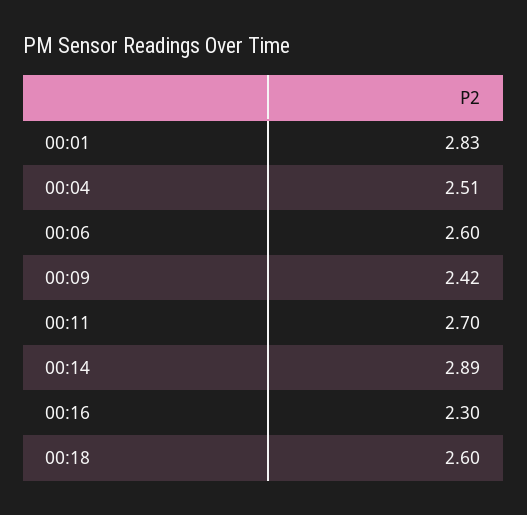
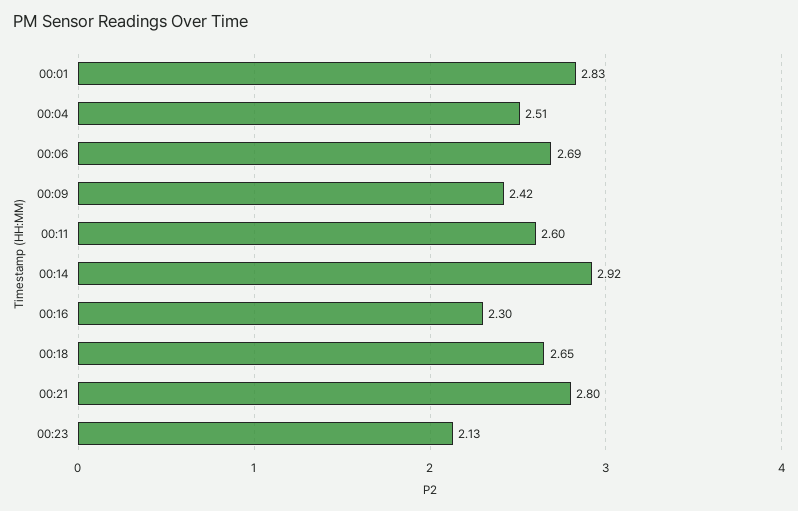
00:06: 2.6 -> 2.69
00:11: 2.7 -> 2.6
00:14: 2.89 -> 2.92
00:18: 2.6 -> 2.65
00:21: none -> 2.8
00:23: none -> 2.13

